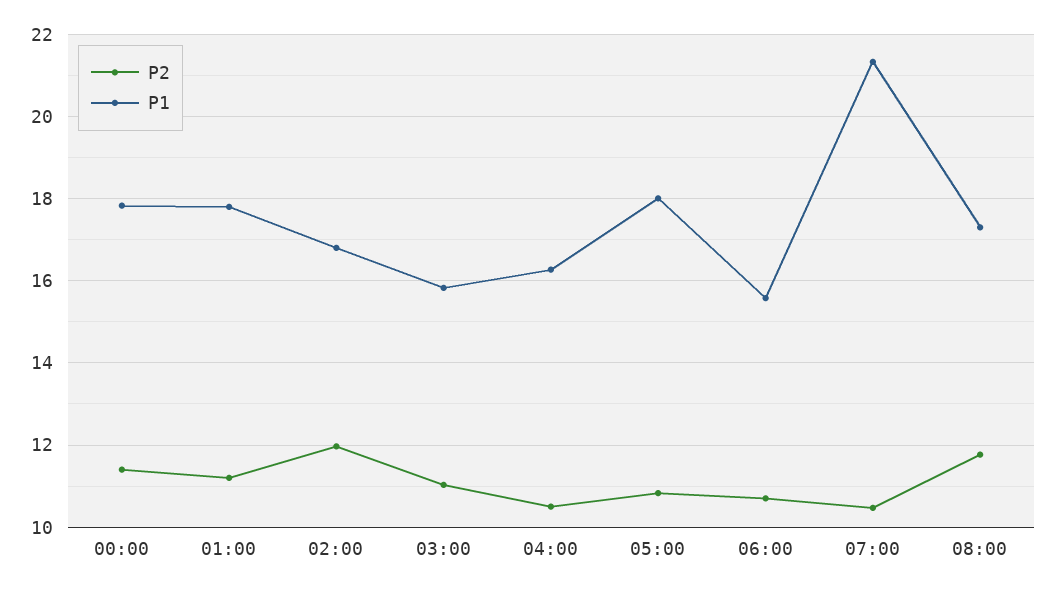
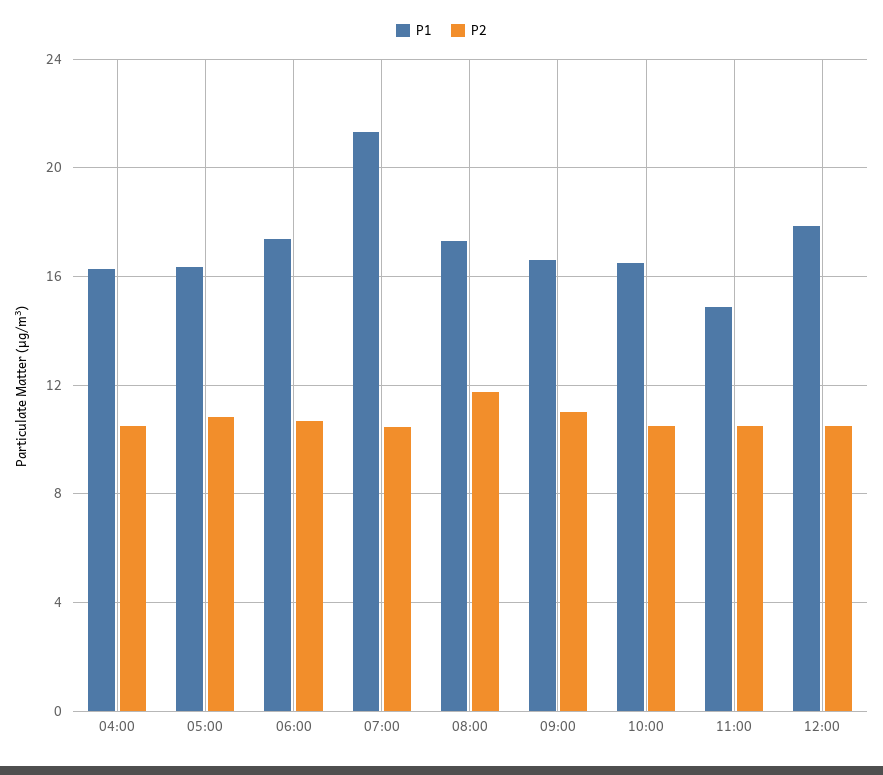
P2, 00:00: 11.4 -> none
P1, 00:00: 17.8 -> none
P2, 01:00: 11.2 -> none
P1, 01:00: 17.8 -> none
P2, 02:00: 12 -> none
P1, 02:00: 16.8 -> none
P2, 03:00: 11 -> none
P1, 03:00: 15.8 -> none
P1, 05:00: 18 -> 16.5
P1, 06:00: 15.6 -> 17.5
P1, 09:00: none -> 16.5
P2, 09:00: none -> 11
P1, 10:00: none -> 16.5
P2, 10:00: none -> 10.5
P1, 11:00: none -> 15
P2, 11:00: none -> 10.5
P1, 12:00: none -> 18
P2, 12:00: none -> 10.5

